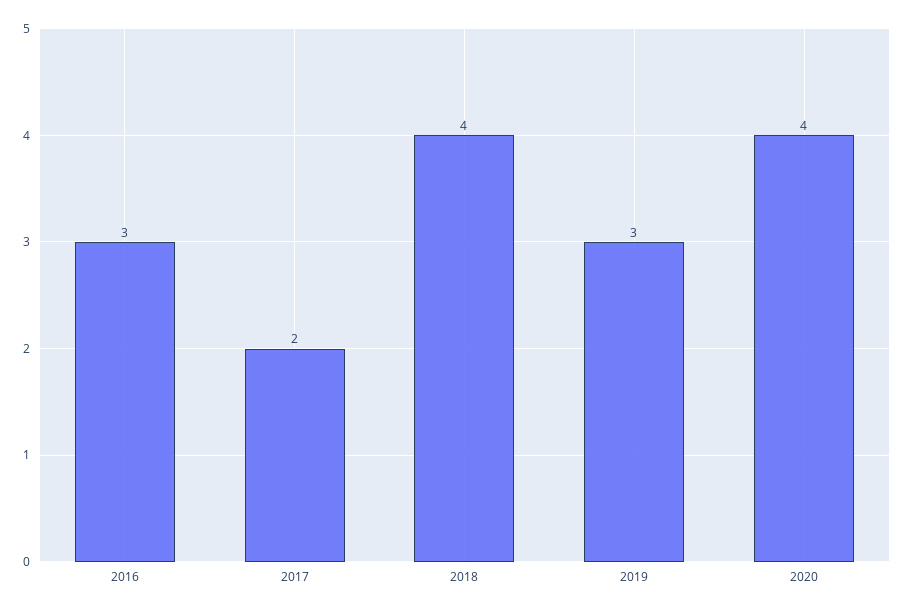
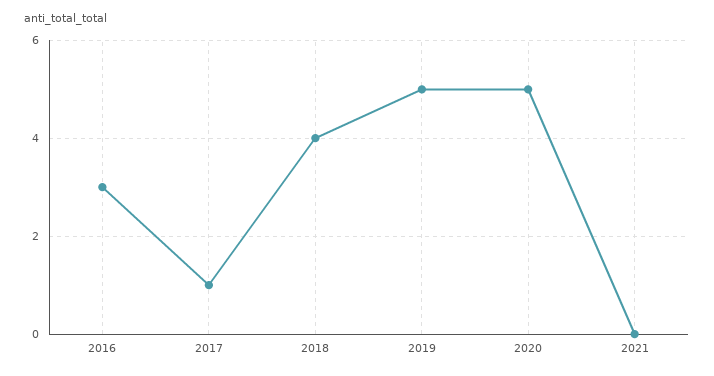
2017: 2 -> 1
2019: 3 -> 5
2020: 4 -> 5
2021: none -> 0

